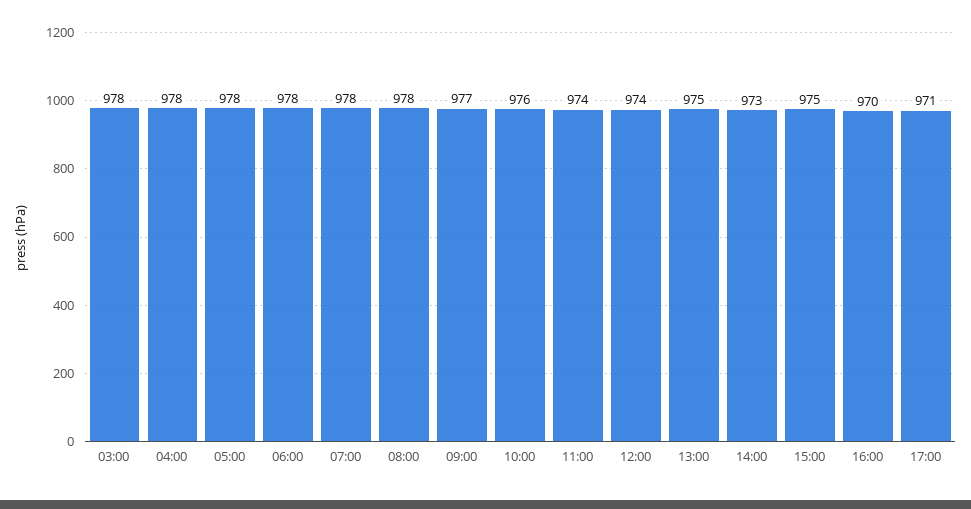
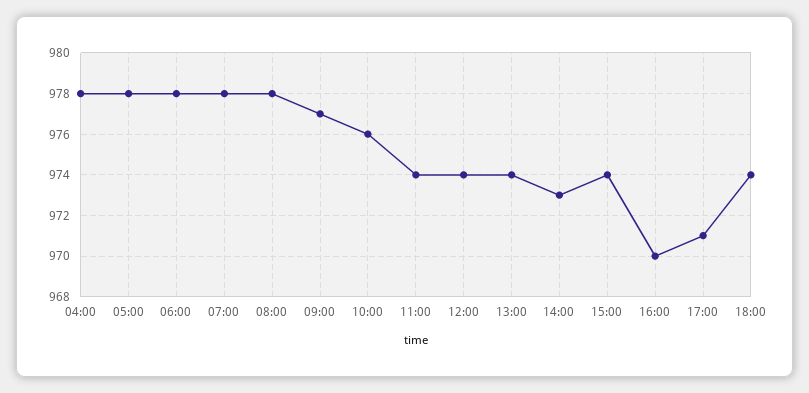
03:00: 978 -> none
13:00: 975 -> 974
15:00: 975 -> 974
18:00: none -> 974

